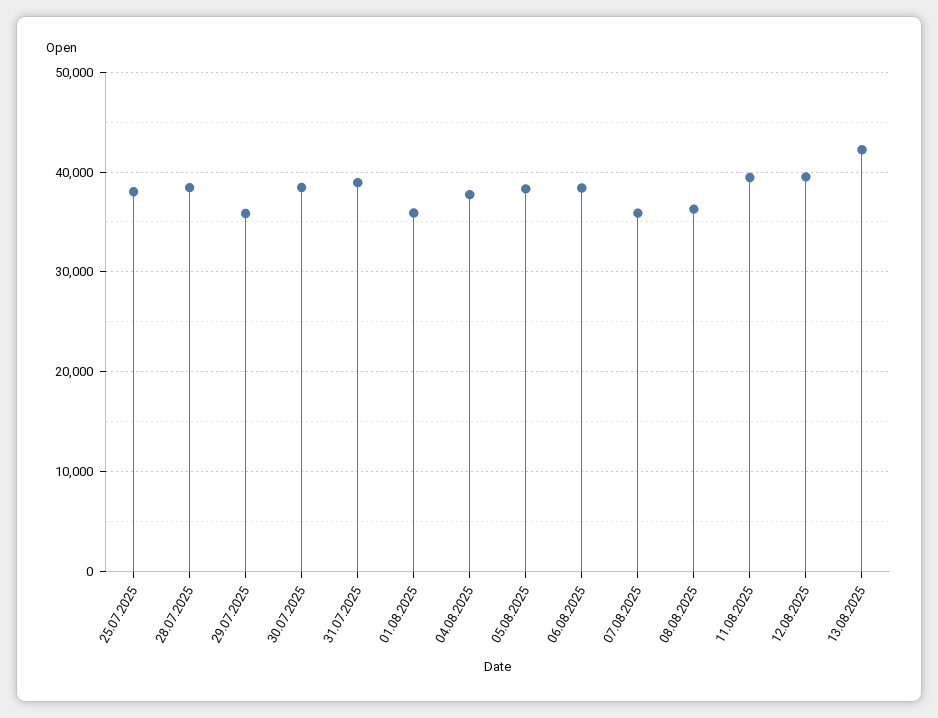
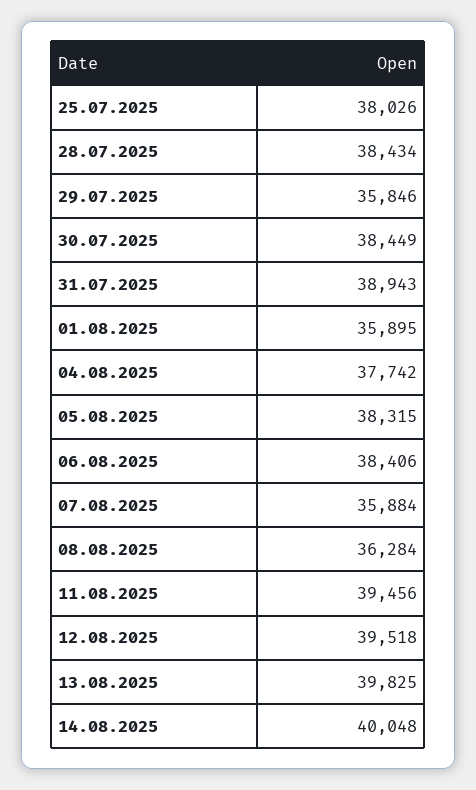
13.08.2025: 42000 -> 39825
14.08.2025: none -> 40048

